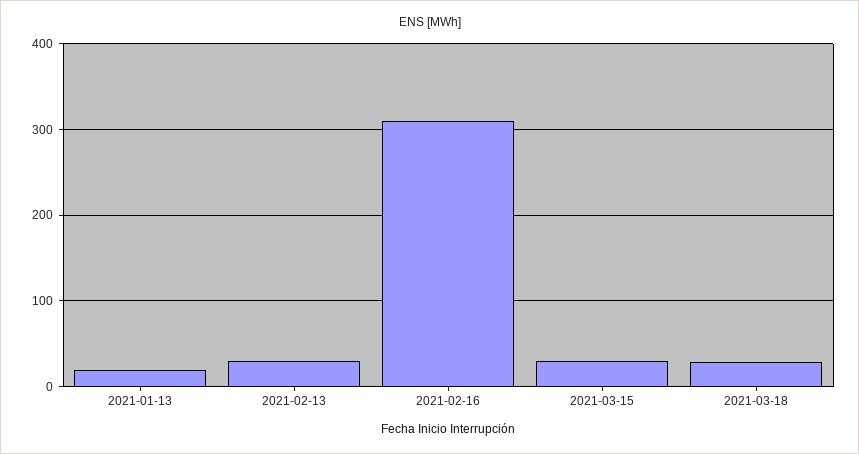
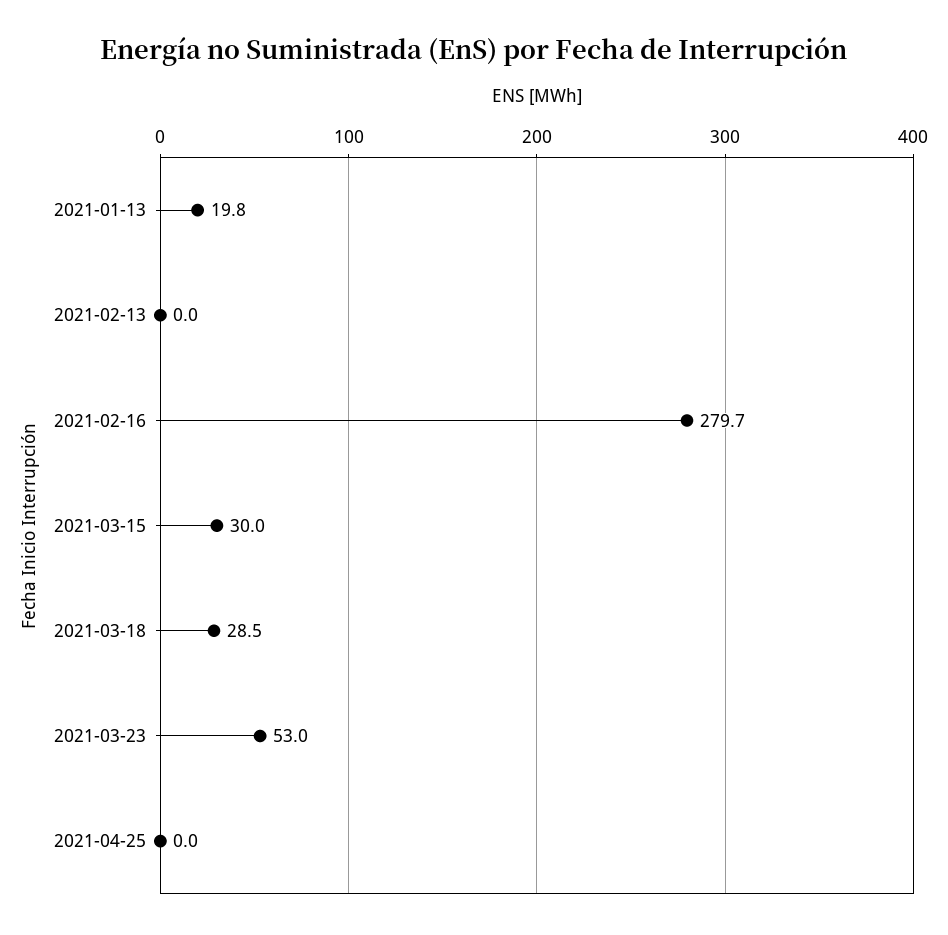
2021-02-13: 30 -> 0
2021-02-16: 310 -> 279.7
2021-03-23: none -> 53
2021-04-25: none -> 0

